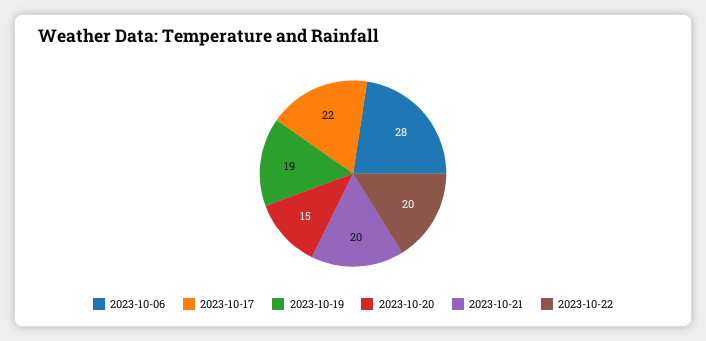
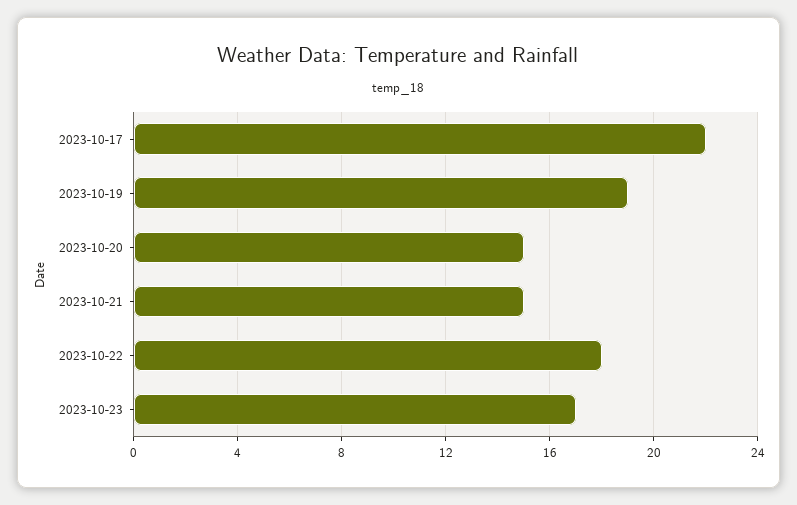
2023-10-06: 28 -> none
2023-10-21: 20 -> 15
2023-10-22: 20 -> 18
2023-10-23: none -> 17

